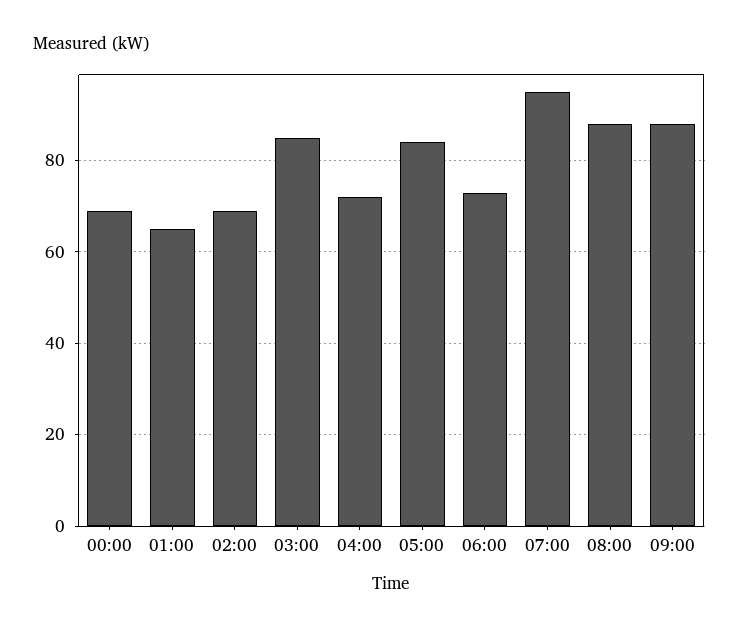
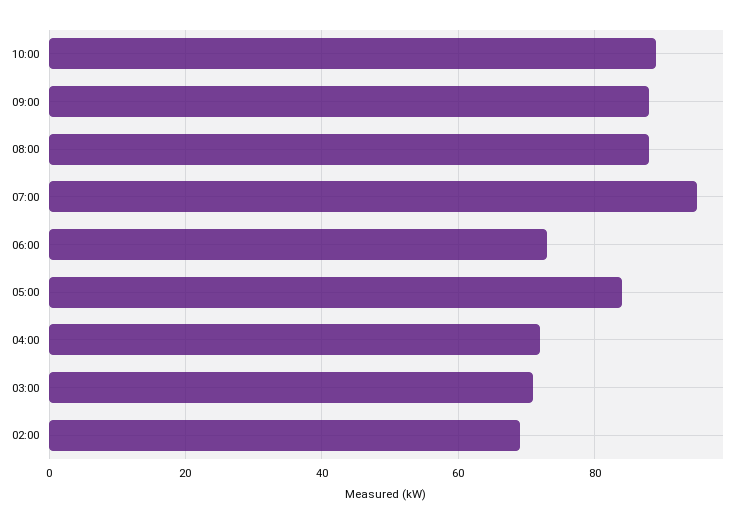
00:00: 70 -> none
01:00: 65 -> none
03:00: 85 -> 70
10:00: none -> 90

